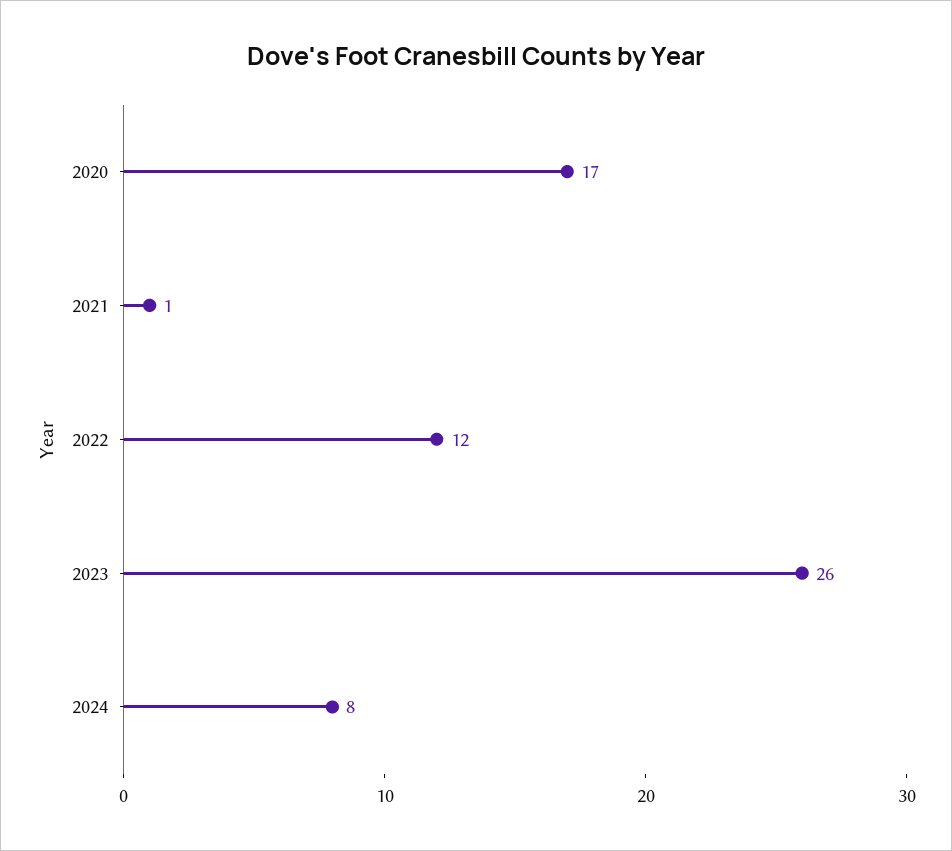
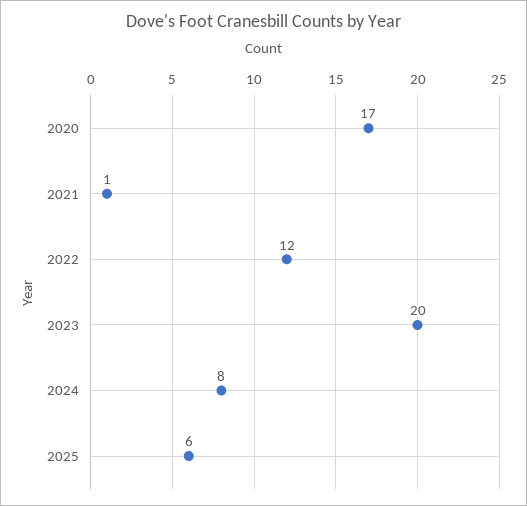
2023: 26 -> 20
2025: none -> 6

